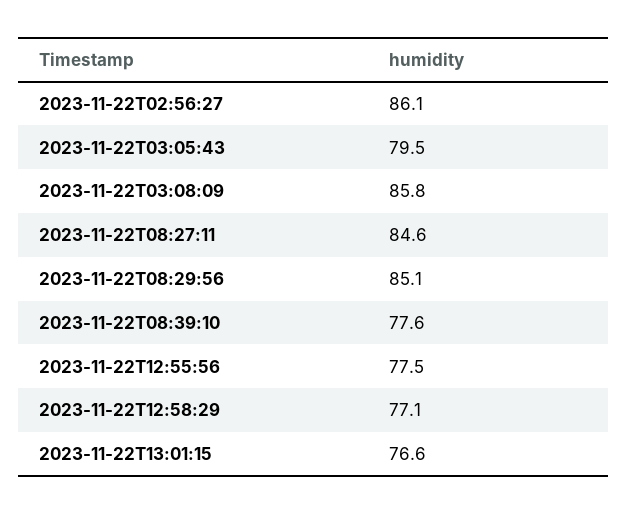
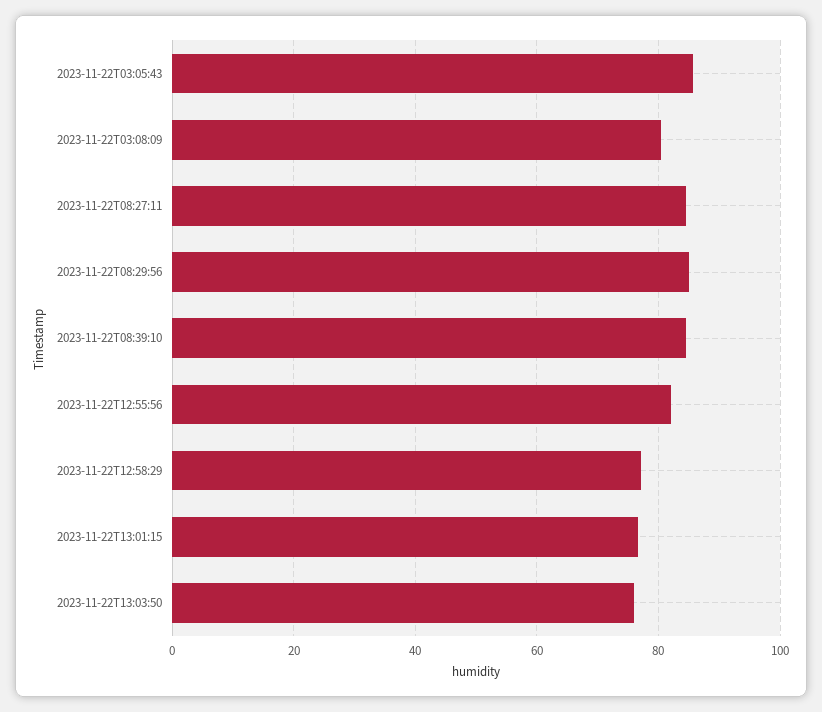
2023-11-22T02:56:27: 86.1 -> none
2023-11-22T03:05:43: 79.5 -> 86
2023-11-22T03:08:09: 85.8 -> 80
2023-11-22T08:39:10: 77.6 -> 84
2023-11-22T12:55:56: 77.5 -> 82
2023-11-22T13:03:50: none -> 76

